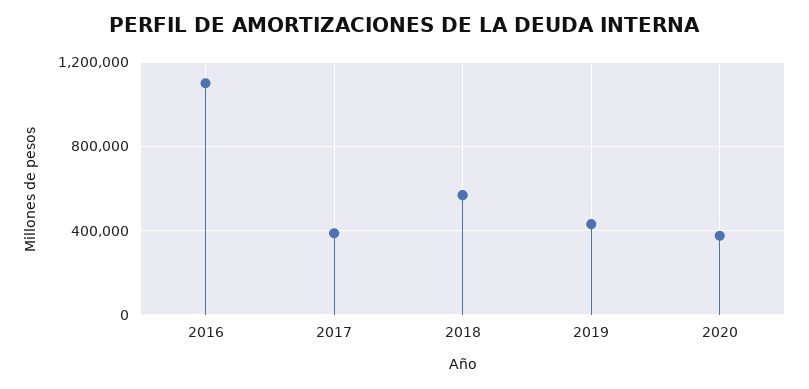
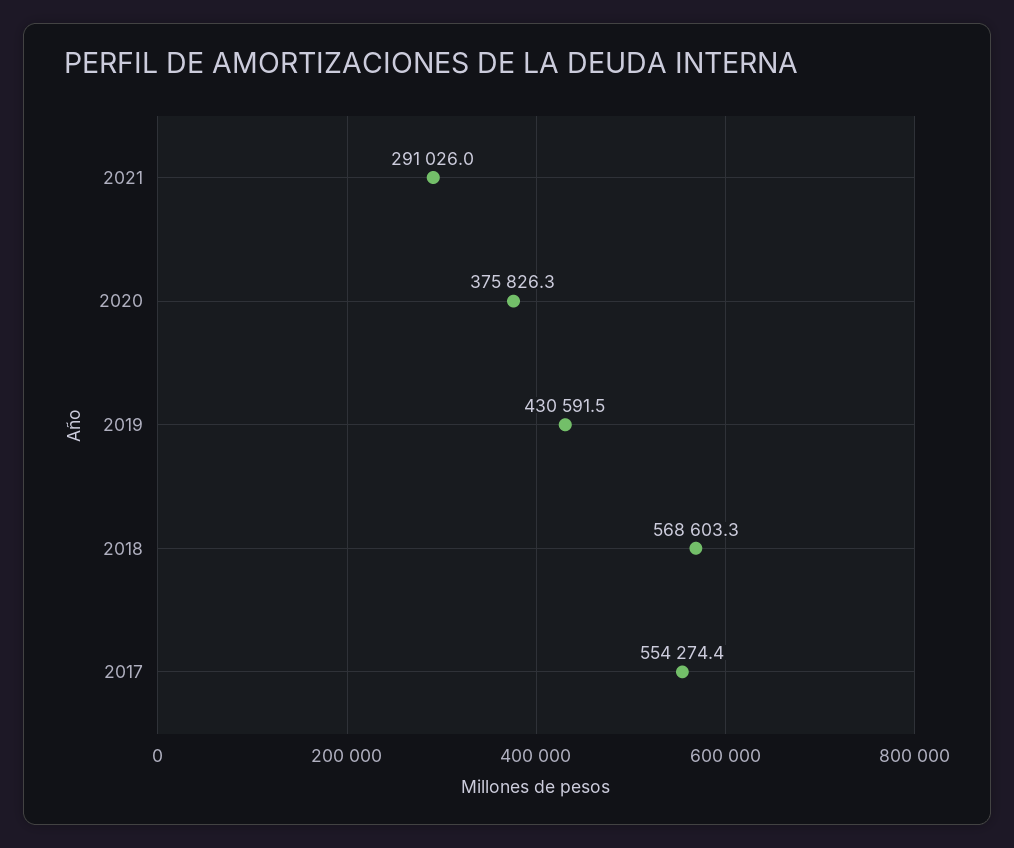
2016: 1100000 -> none
2017: 400000 -> 554274.4
2021: none -> 291026

